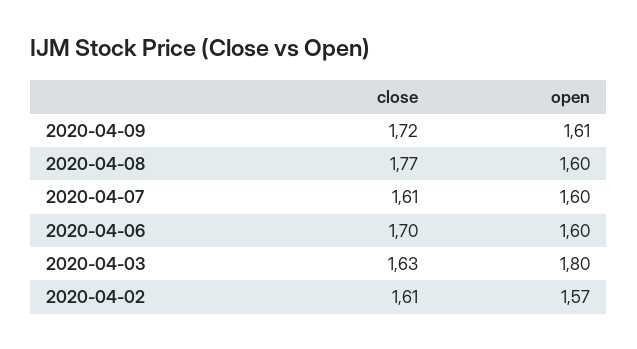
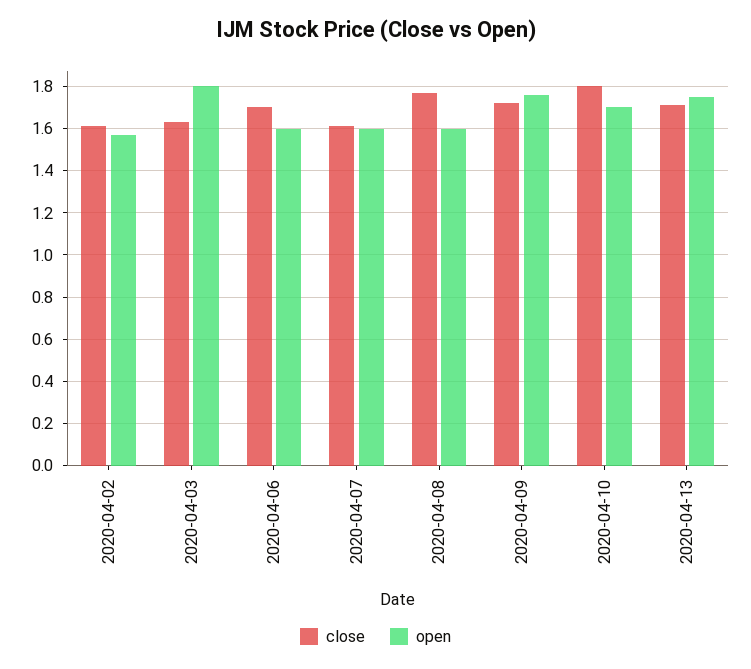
open, 2020-04-09: 1.61 -> 1.75
close, 2020-04-10: none -> 1.8
open, 2020-04-10: none -> 1.7
close, 2020-04-13: none -> 1.7
open, 2020-04-13: none -> 1.75

